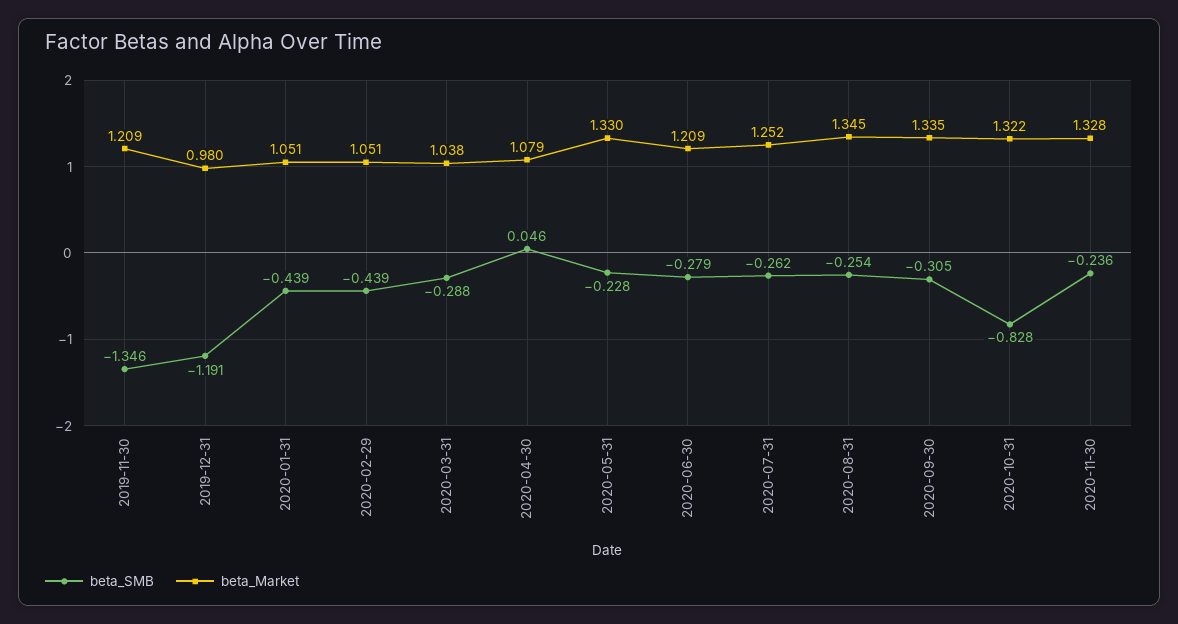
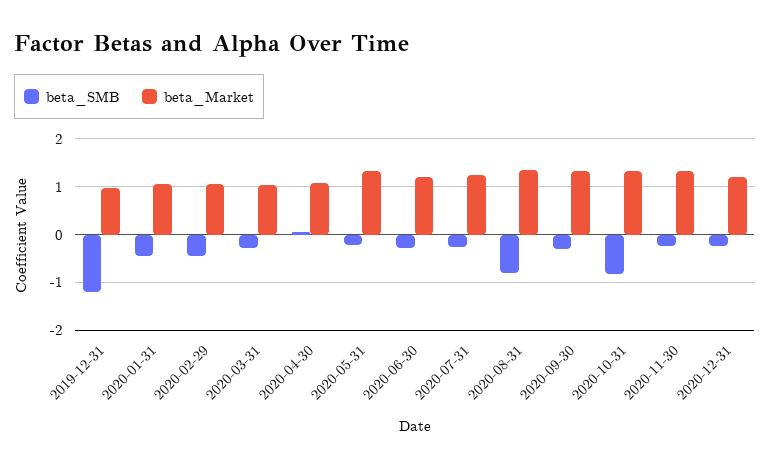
beta_SMB, 2019-11-30: -1.346 -> none
beta_Market, 2019-11-30: 1.209 -> none
beta_SMB, 2020-08-31: -0.254 -> -0.8
beta_SMB, 2020-12-31: none -> -0.2
beta_Market, 2020-12-31: none -> 1.2

